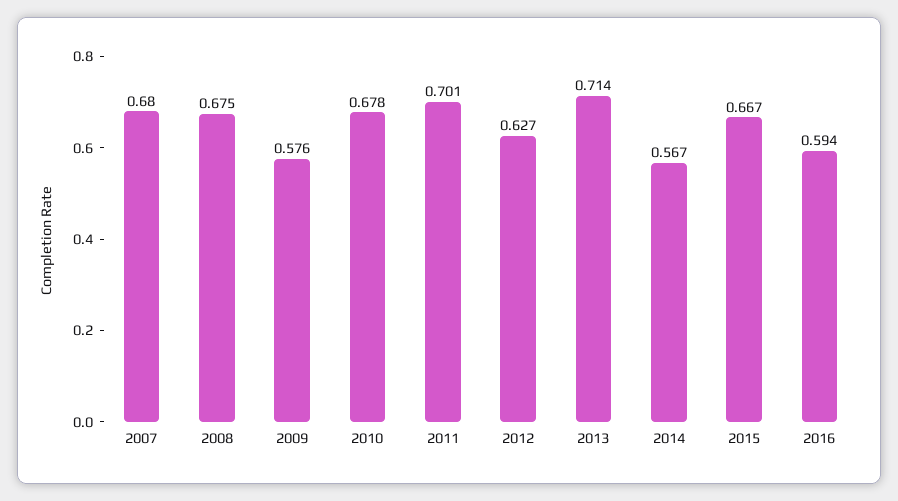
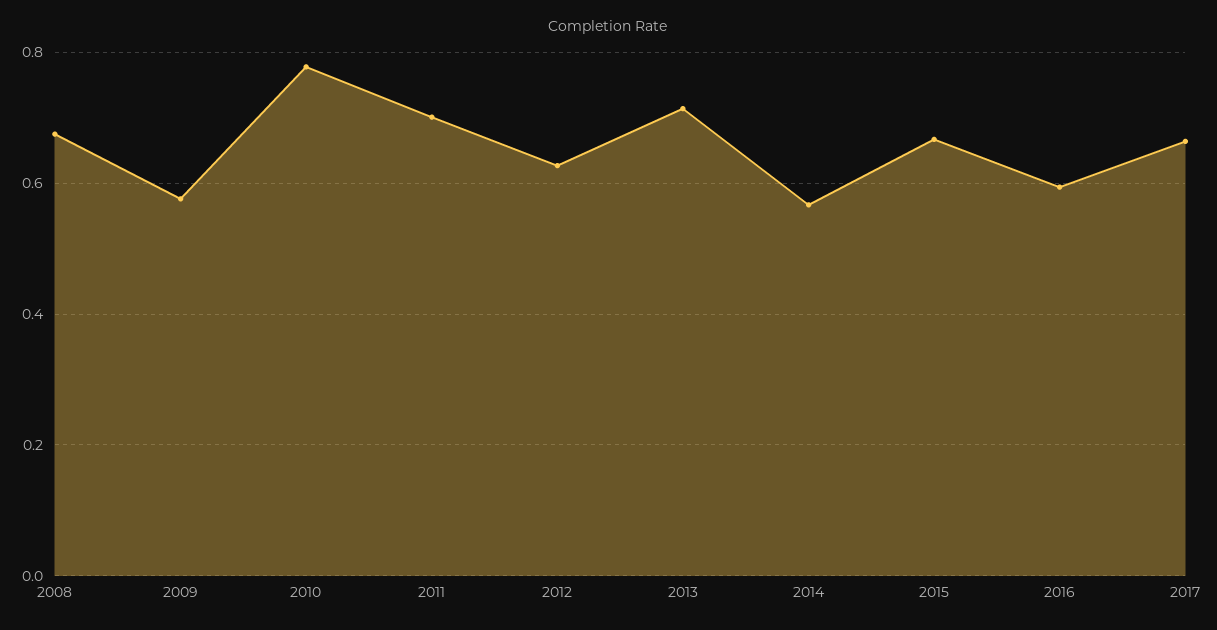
2007: 0.68 -> none
2010: 0.678 -> 0.78
2017: none -> 0.66

